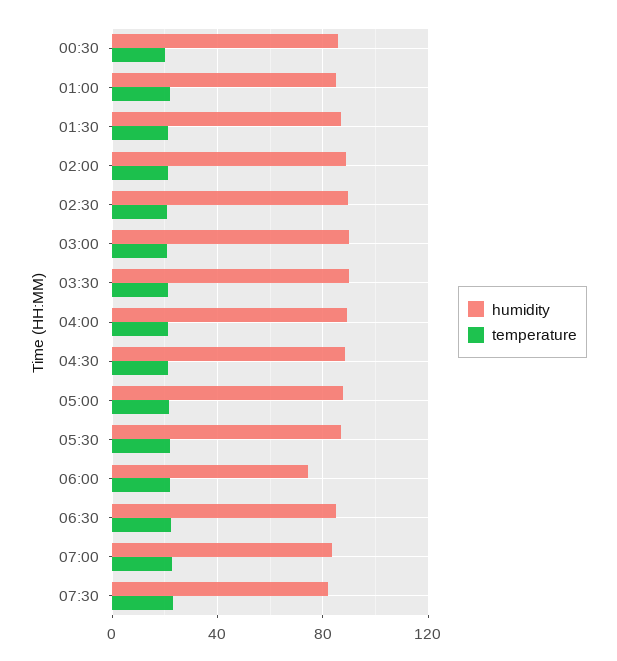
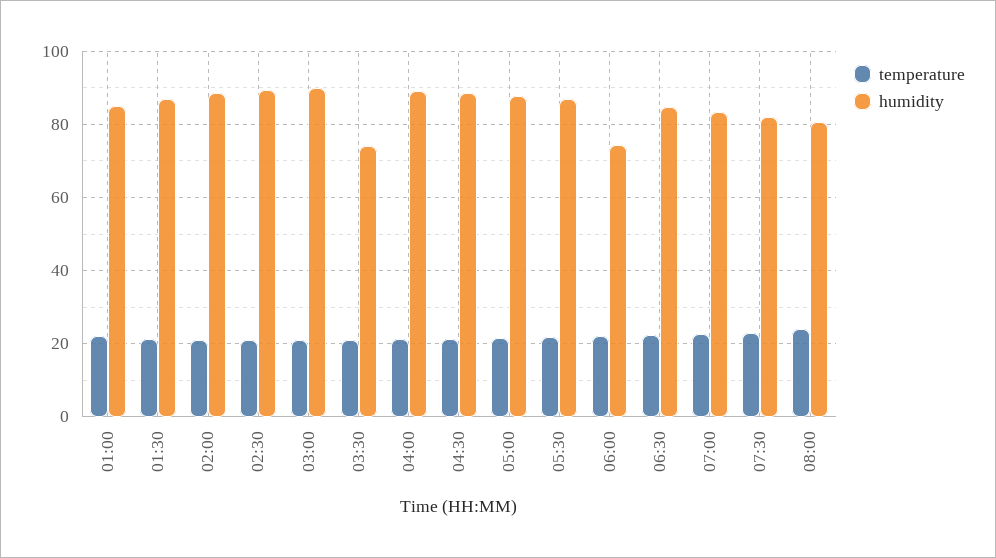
humidity, 00:30: 85 -> none
temperature, 00:30: 20 -> none
humidity, 03:30: 90 -> 74
temperature, 08:00: none -> 24
humidity, 08:00: none -> 80

